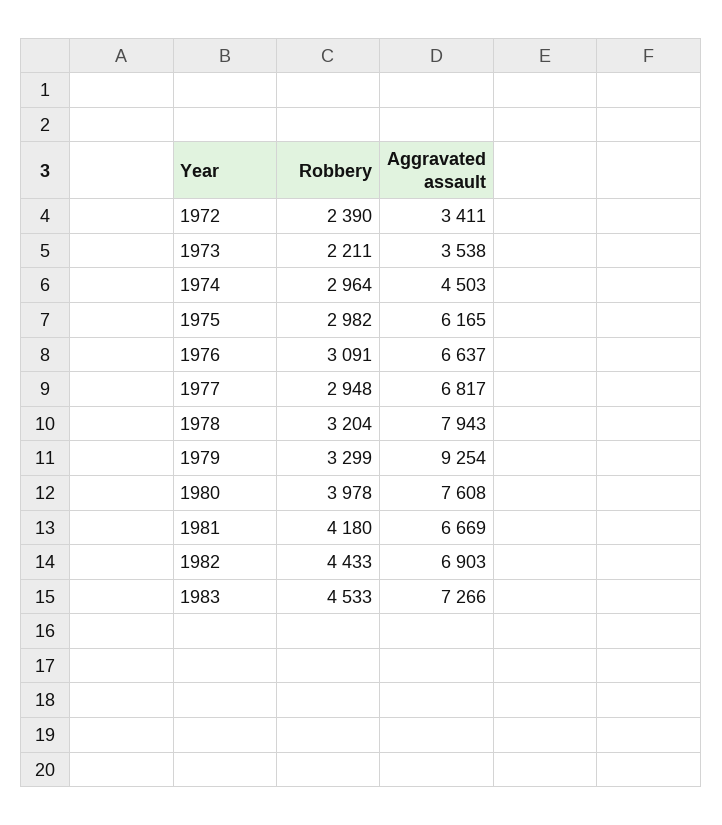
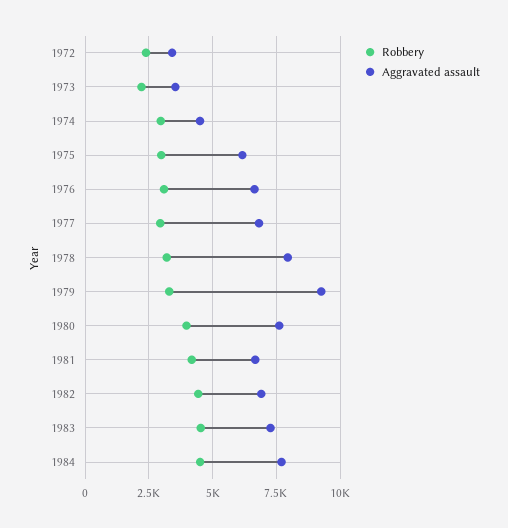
Robbery, 1984: none -> 4500
Aggravated assault, 1984: none -> 7750

